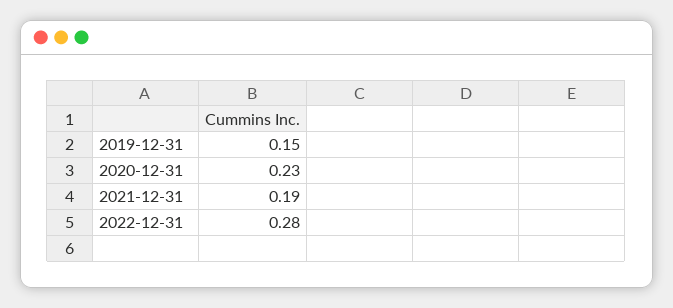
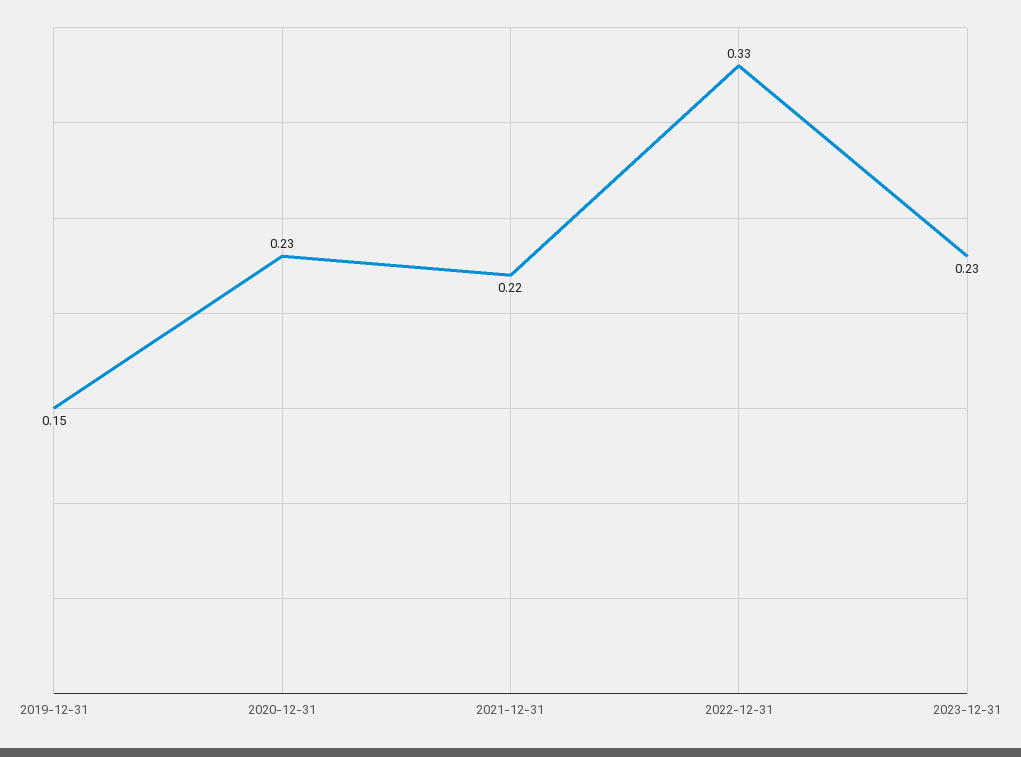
2021-12-31: 0.19 -> 0.22
2022-12-31: 0.28 -> 0.33
2023-12-31: none -> 0.23

